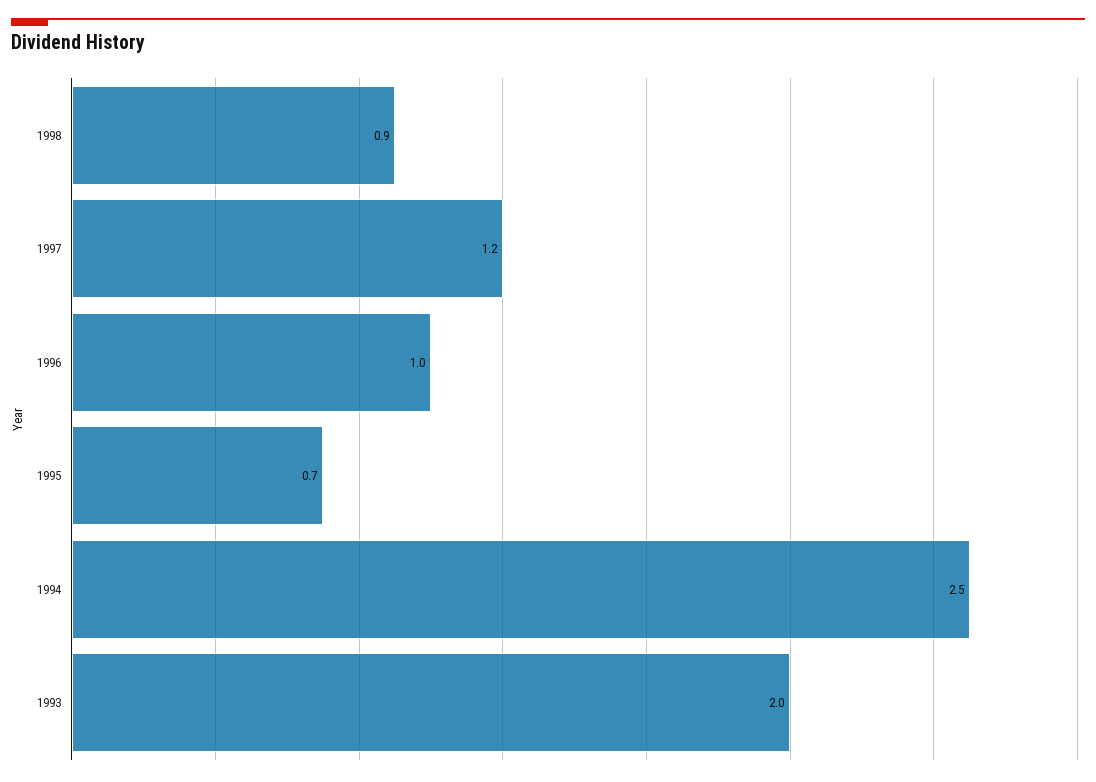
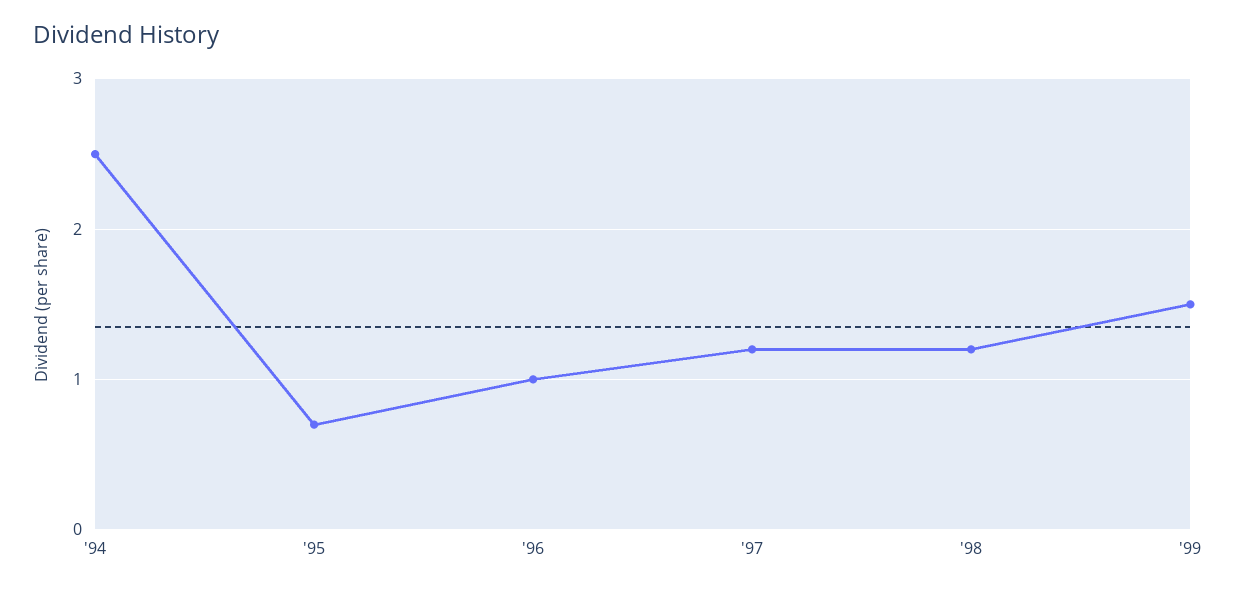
1998: 0.9 -> 1.2
1993: 2 -> none
'99: none -> 1.5

